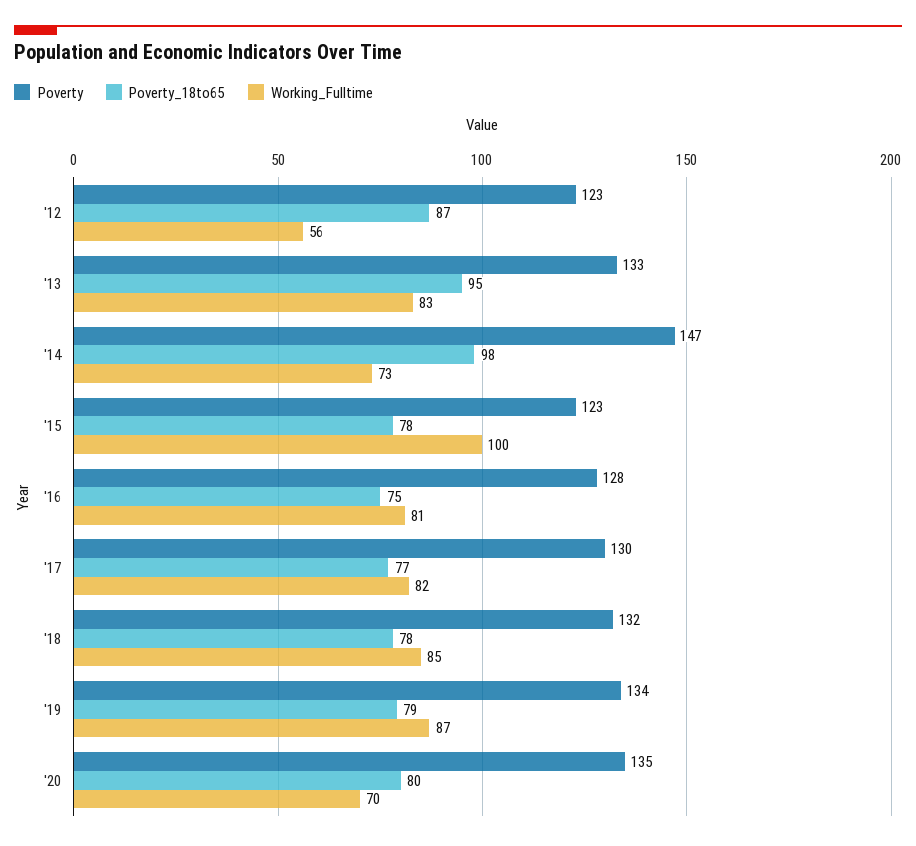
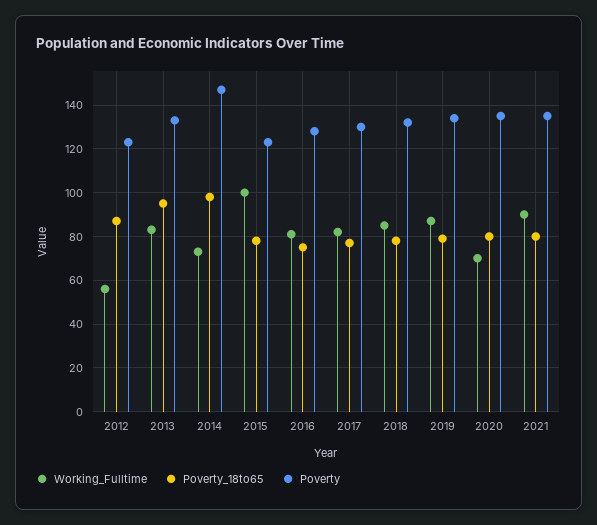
Working_Fulltime, 2021: none -> 90
Poverty_18to65, 2021: none -> 80
Poverty, 2021: none -> 135

